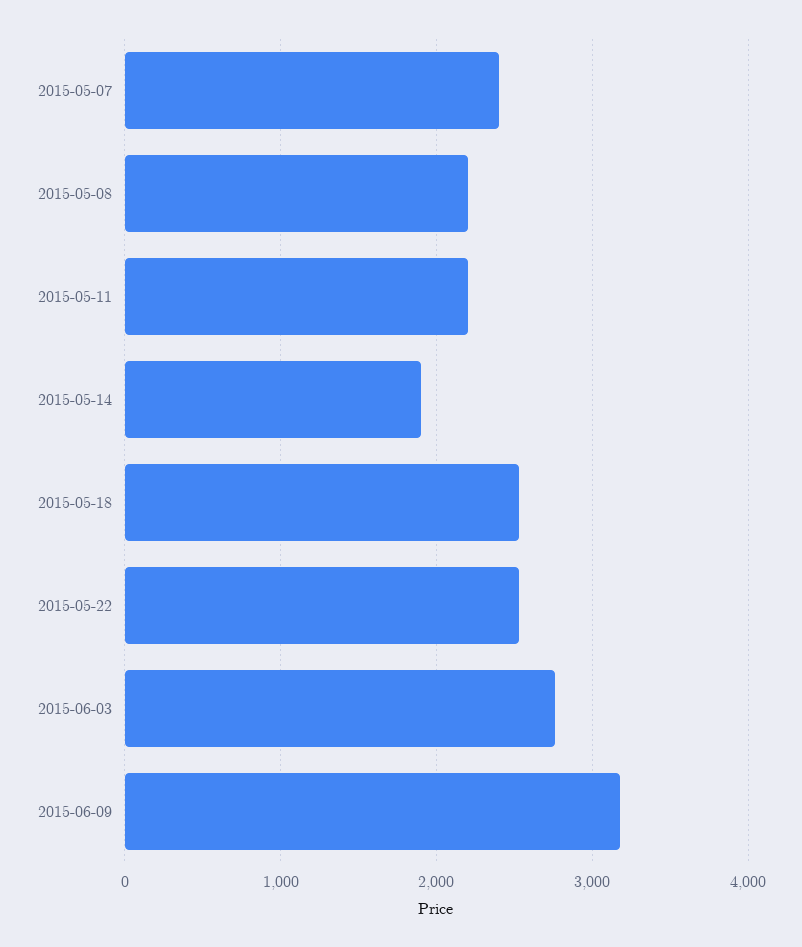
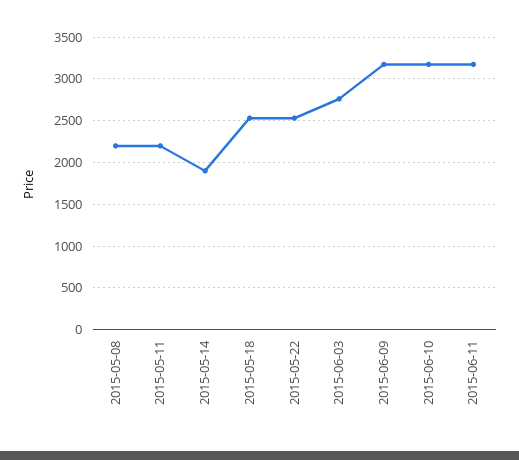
2015-05-07: 2400 -> none
2015-06-10: none -> 3200
2015-06-11: none -> 3200

